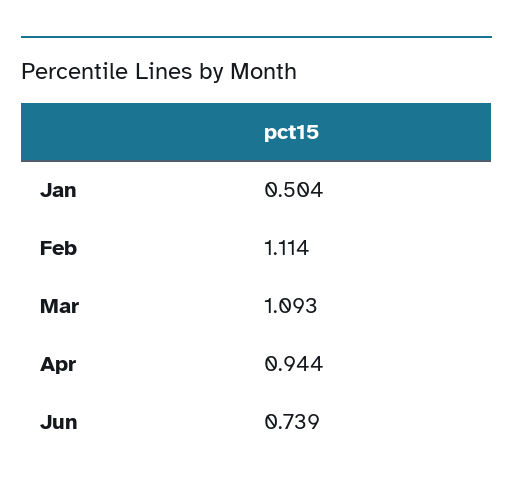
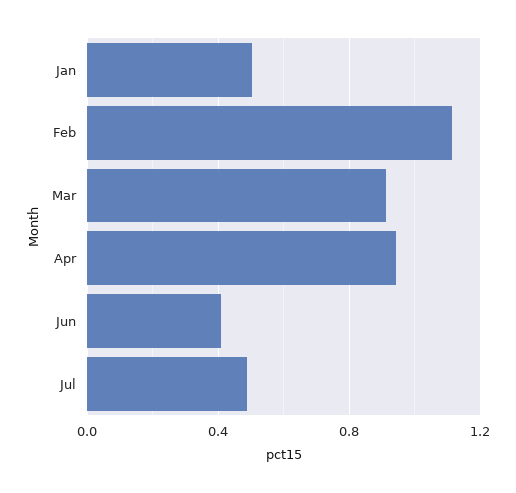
Mar: 1.093 -> 0.9
Jun: 0.739 -> 0.4
Jul: none -> 0.5

